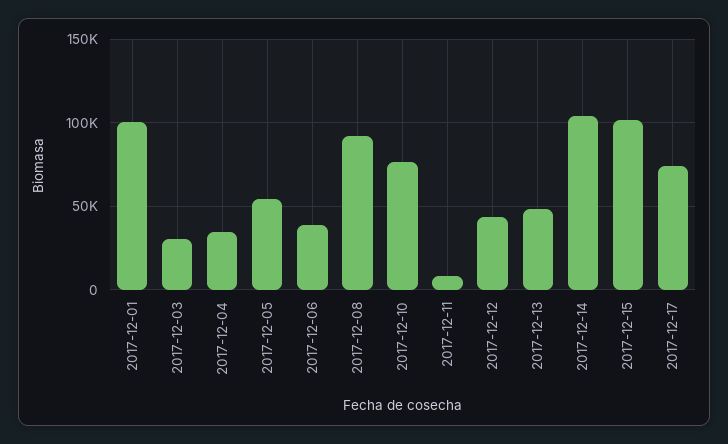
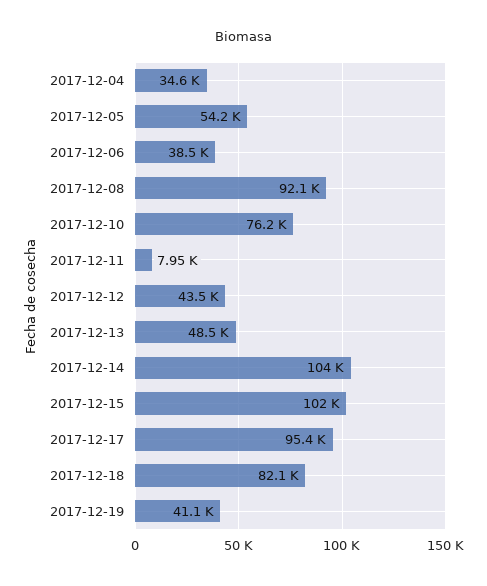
2017-12-01: 100000 -> none
2017-12-03: 30000 -> none
2017-12-17: 75000 -> 95400
2017-12-18: none -> 82100
2017-12-19: none -> 41100

